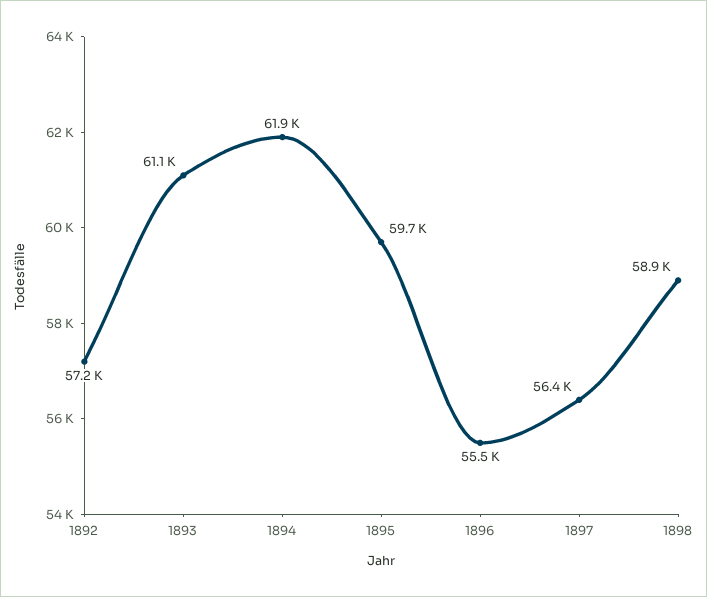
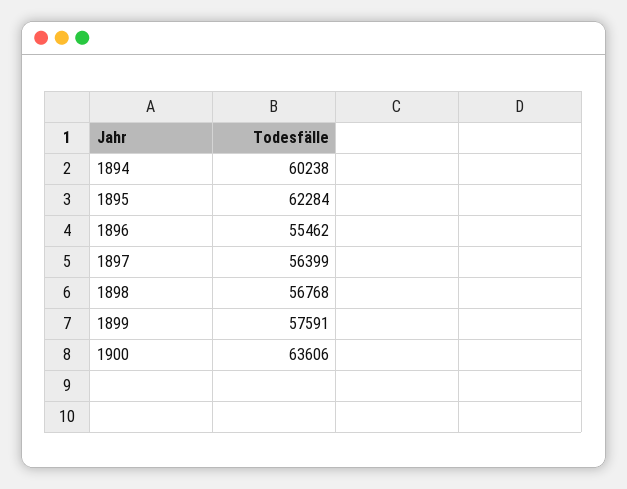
1892: 57200 -> none
1893: 61100 -> none
1894: 61900 -> 60238
1895: 59700 -> 62284
1898: 58900 -> 56768
1899: none -> 57591
1900: none -> 63606

